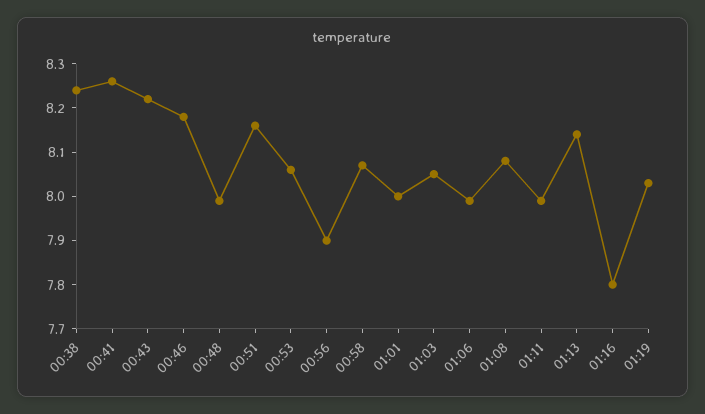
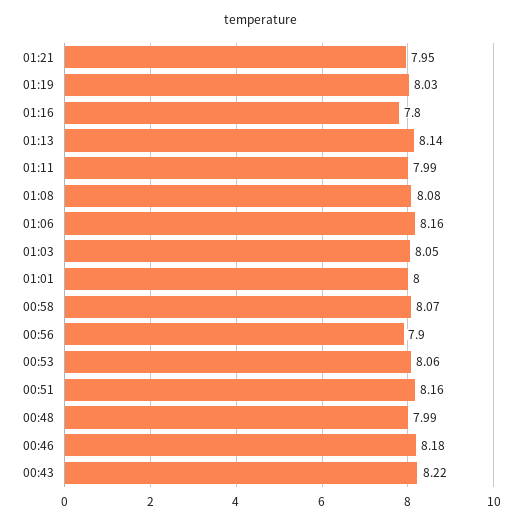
00:38: 8.25 -> none
00:41: 8.25 -> none
01:06: 8 -> 8.16
01:21: none -> 7.95

